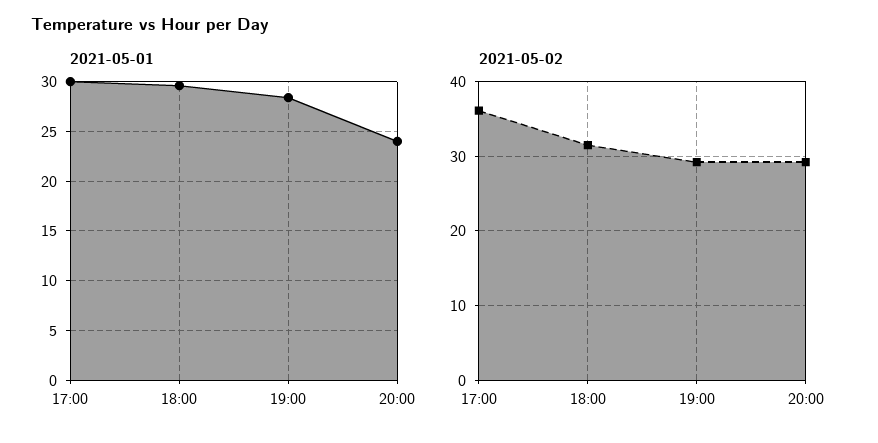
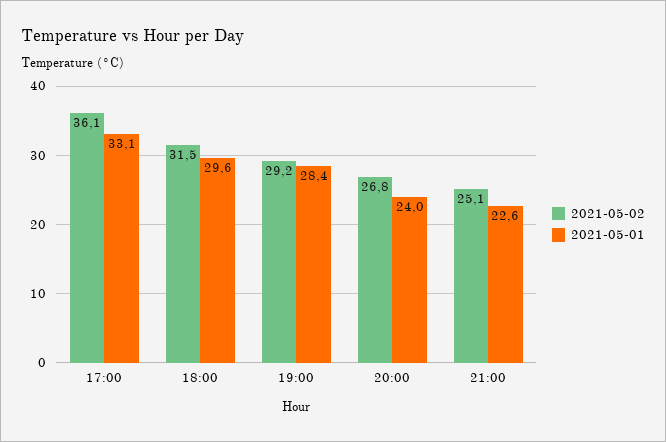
2021-05-01, 17:00: 30 -> 33.1
2021-05-02, 20:00: 29 -> 26.8
2021-05-02, 21:00: none -> 25.1
2021-05-01, 21:00: none -> 22.6

